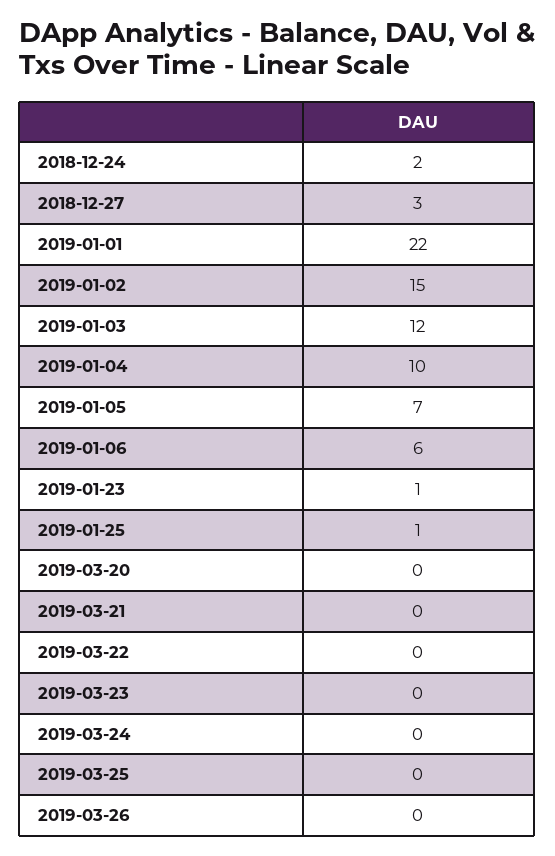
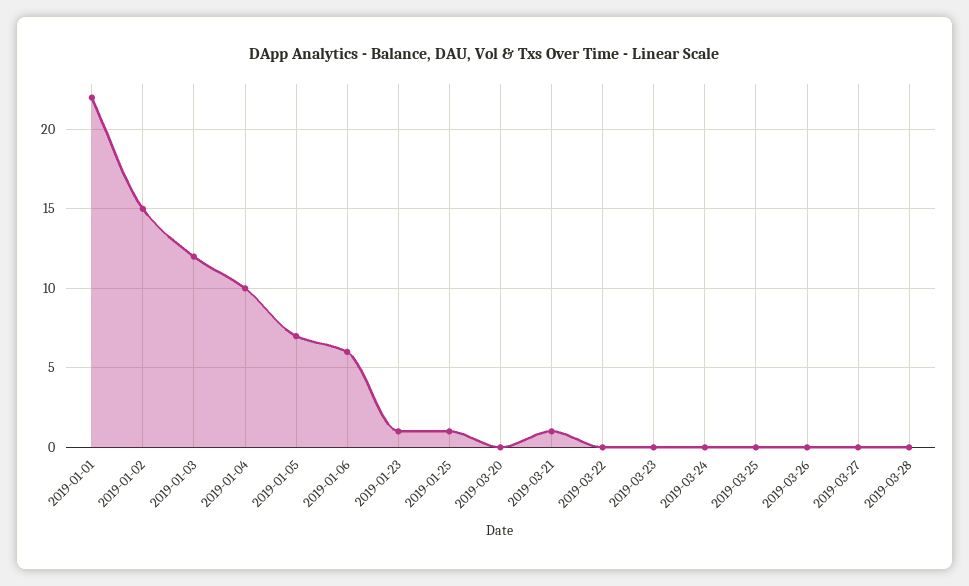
2018-12-24: 2 -> none
2018-12-27: 3 -> none
2019-03-21: 0 -> 1
2019-03-27: none -> 0
2019-03-28: none -> 0

